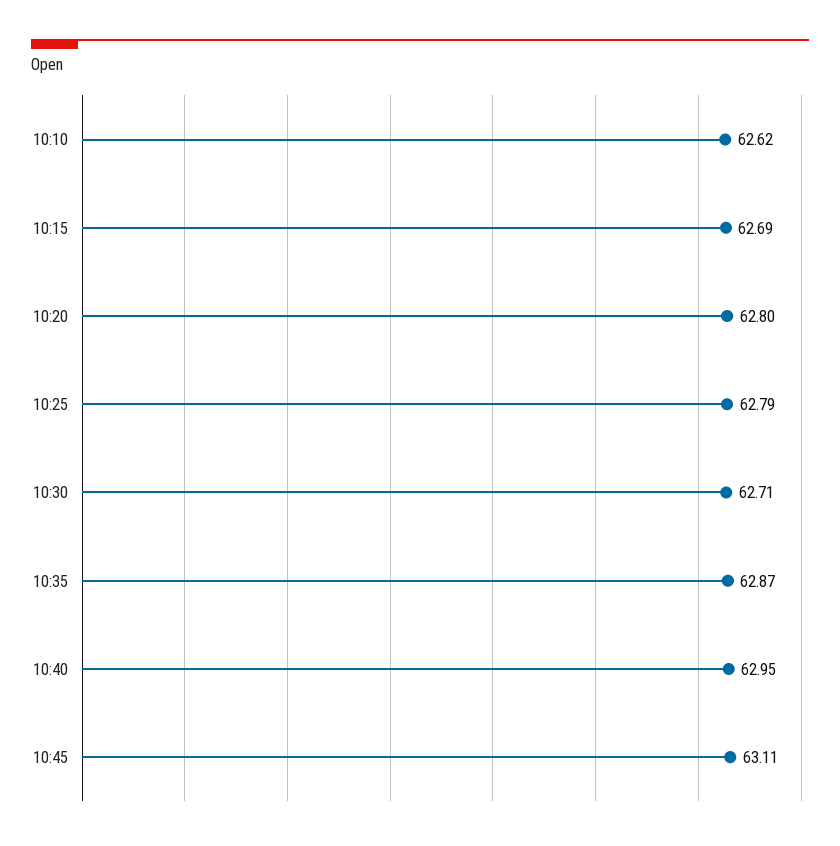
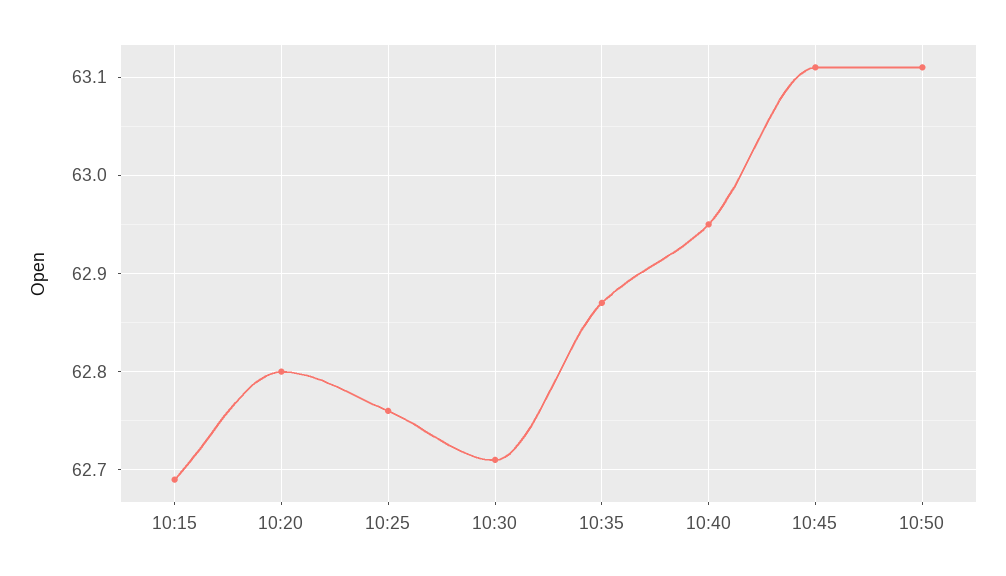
10:10: 62.62 -> none
10:25: 62.79 -> 62.76
10:50: none -> 63.11

